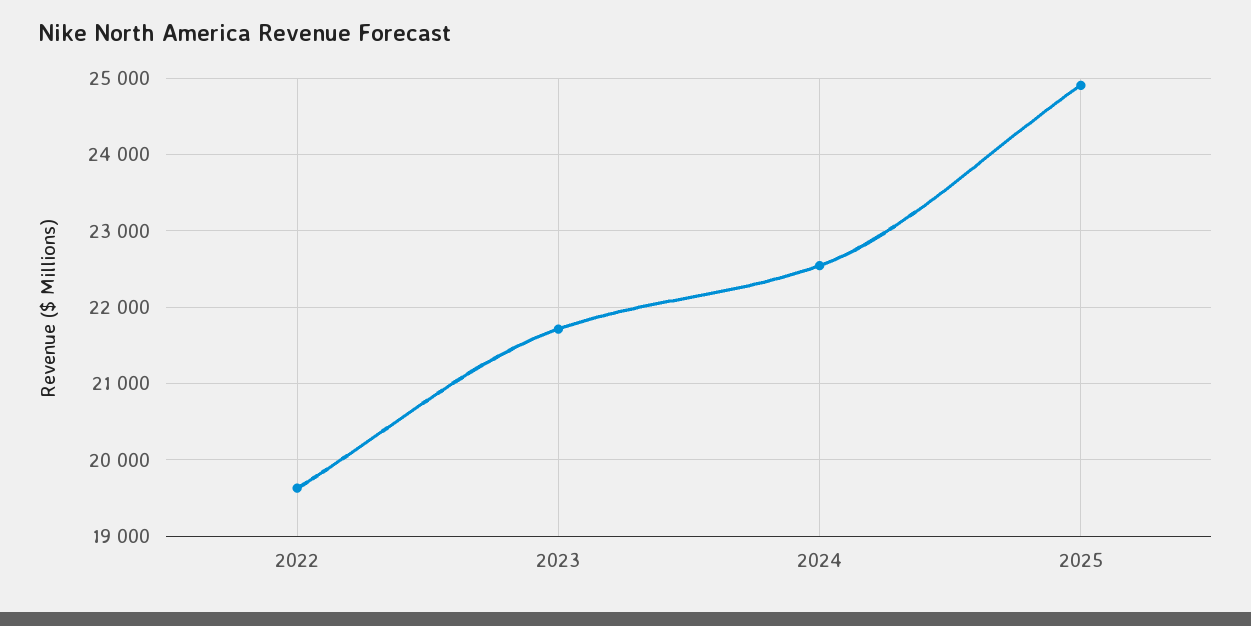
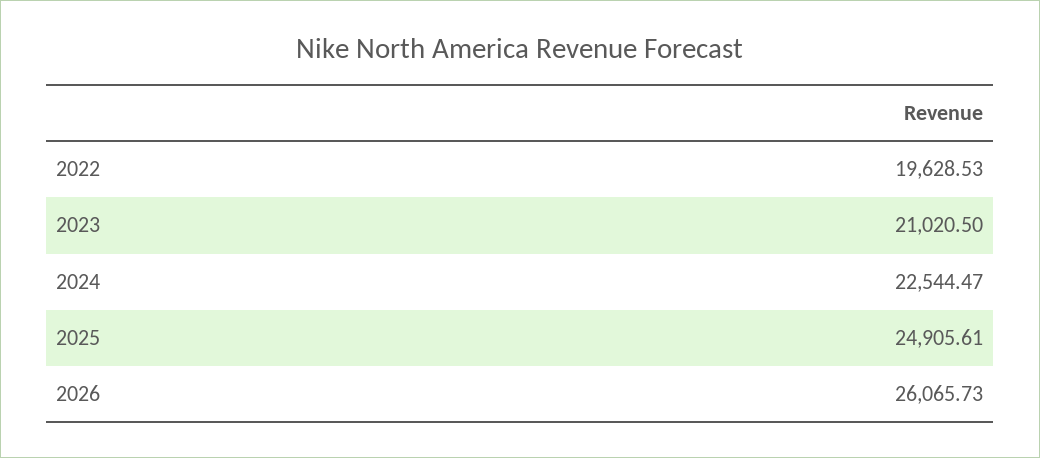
2023: 21700 -> 21020.5
2026: none -> 26065.73

